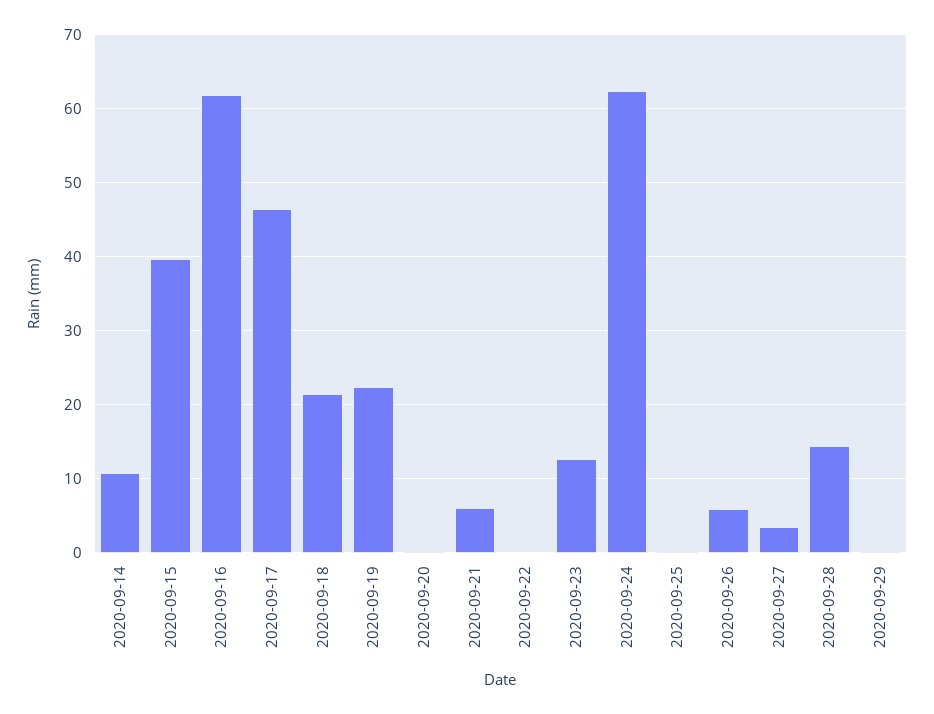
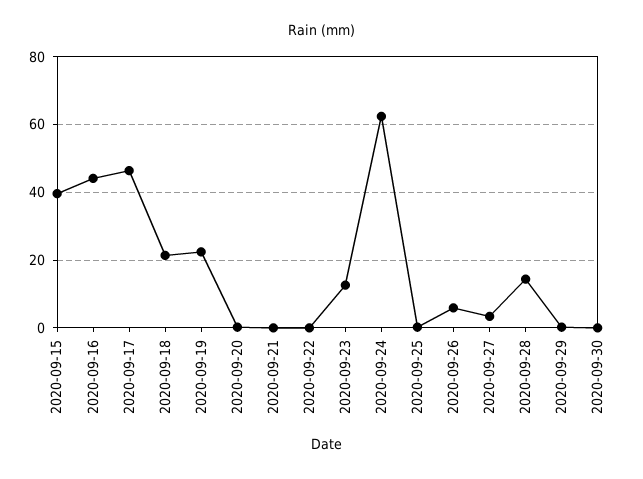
2020-09-14: 11 -> none
2020-09-16: 62 -> 44
2020-09-21: 6 -> 0
2020-09-30: none -> 0

